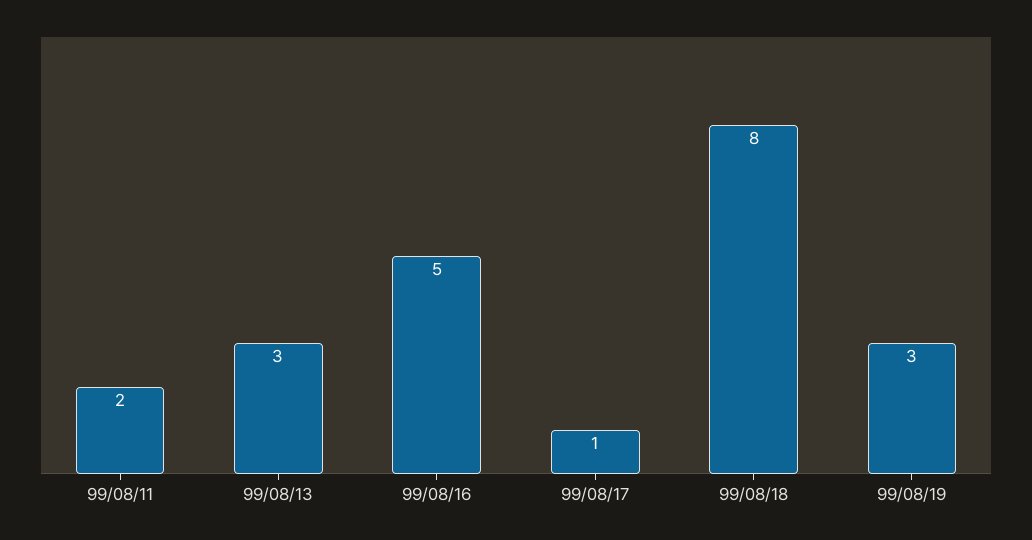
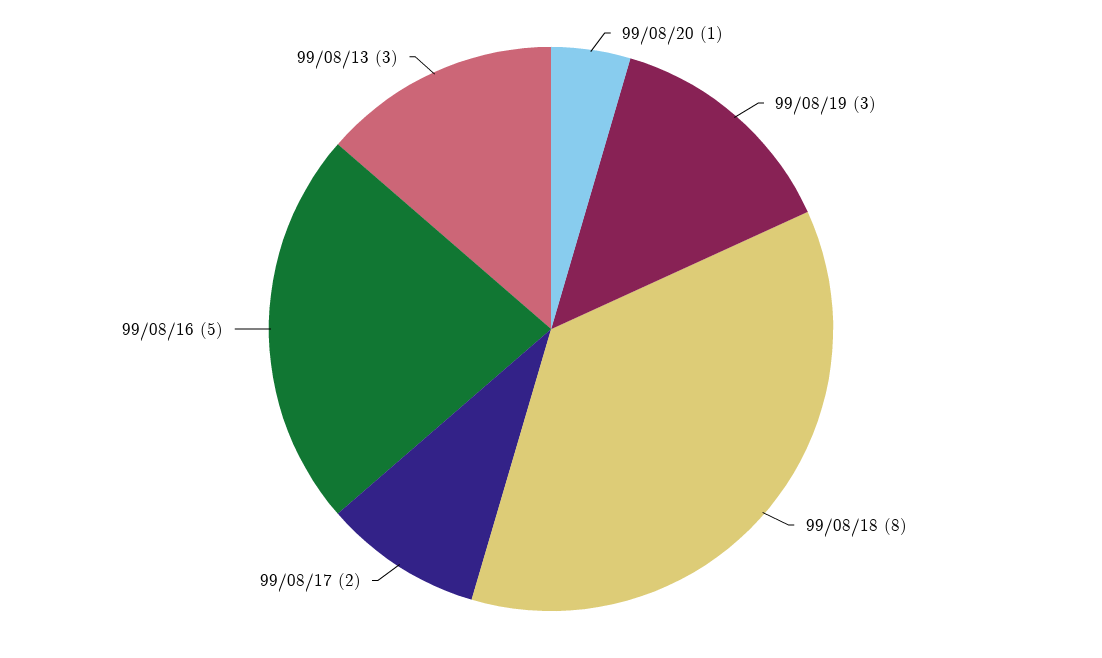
99/08/11: 2 -> none
99/08/17: 1 -> 2
99/08/20: none -> 1

